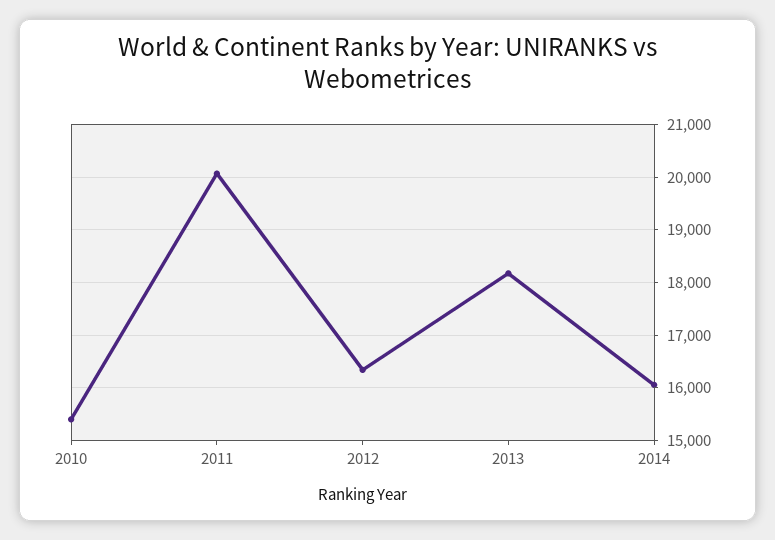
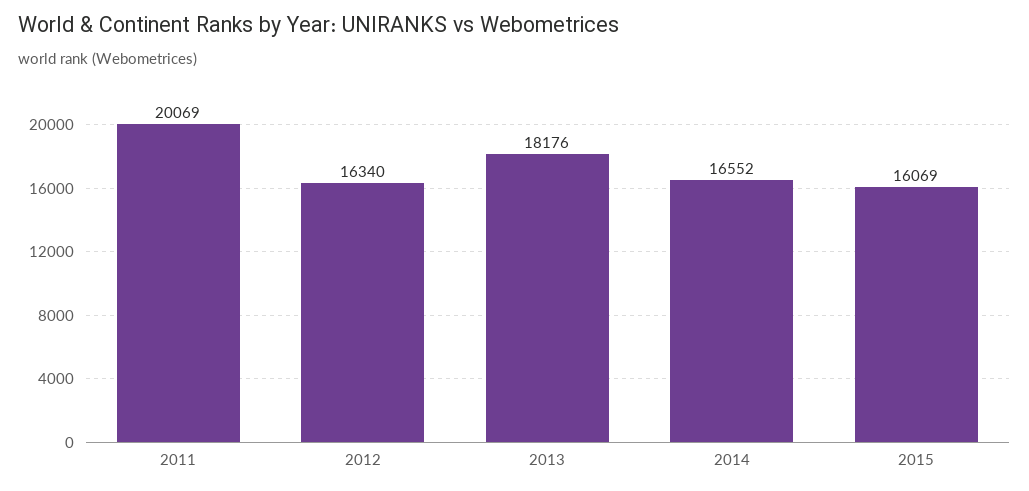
2010: 15400 -> none
2014: 16000 -> 16552
2015: none -> 16069

